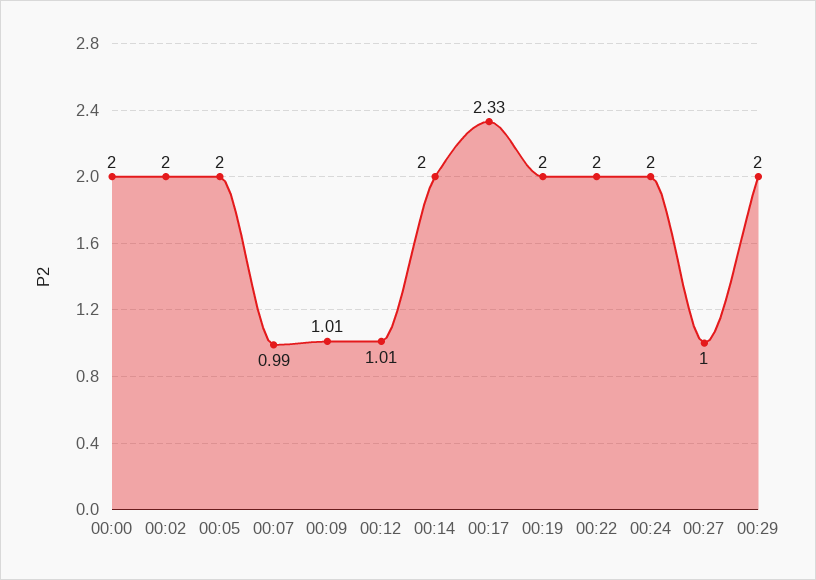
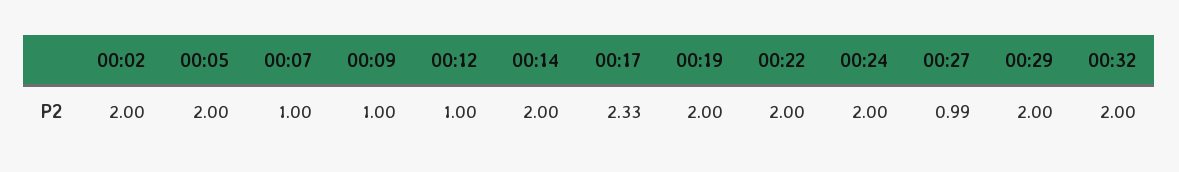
00:00: 2 -> none
00:07: 0.99 -> 1
00:09: 1.01 -> 1
00:12: 1.01 -> 1
00:27: 1 -> 0.99
00:32: none -> 2

